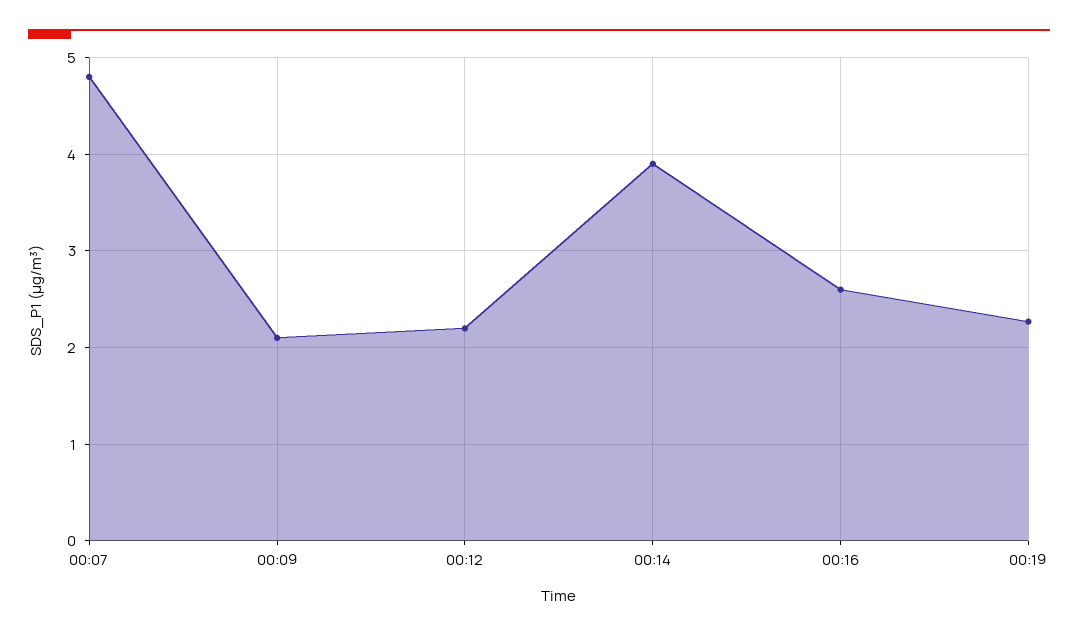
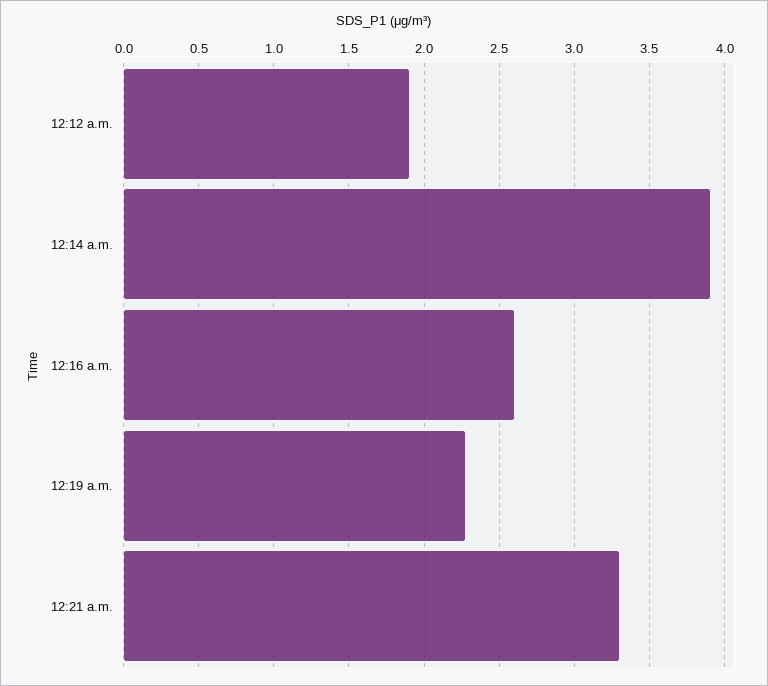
00:07: 4.8 -> none
00:09: 2.1 -> none
00:12: 2.2 -> 1.9
12:21 a.m.: none -> 3.3

